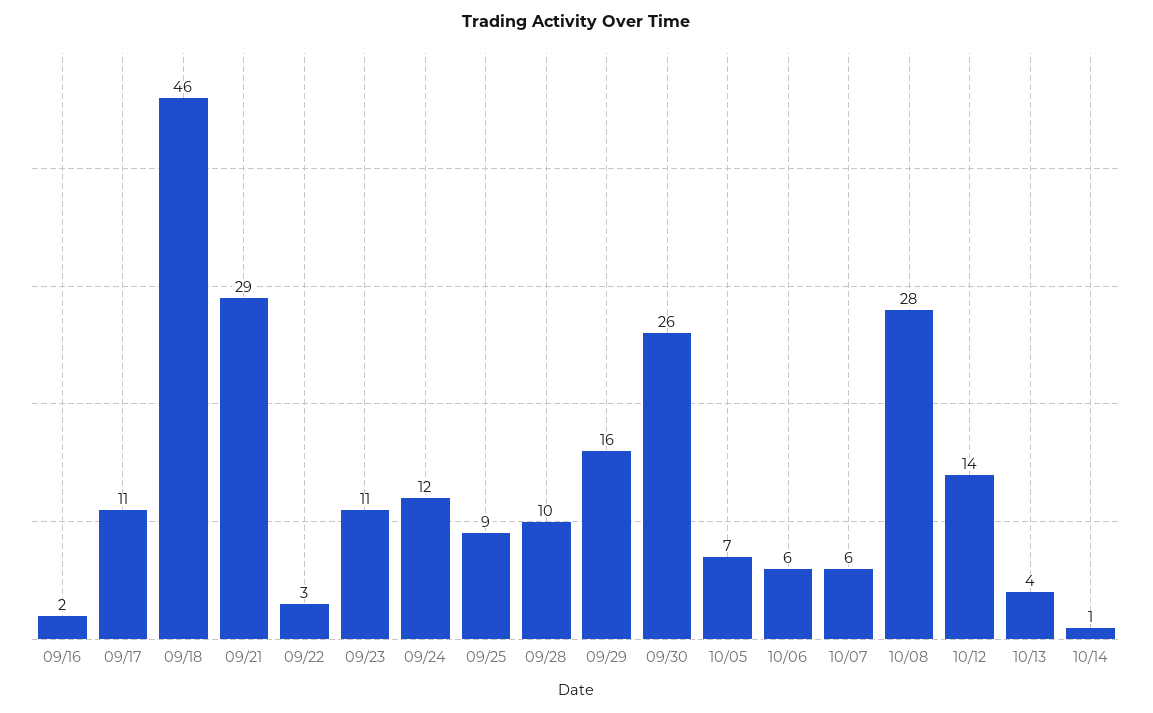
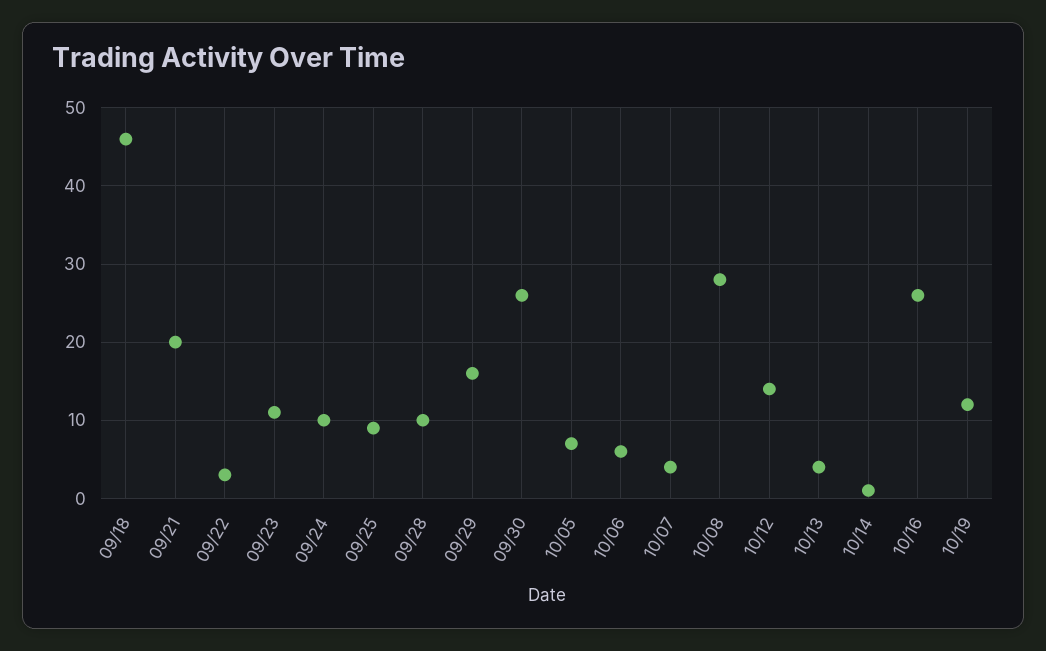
09/16: 2 -> none
09/17: 11 -> none
09/21: 29 -> 20
09/24: 12 -> 10
10/07: 6 -> 4
10/16: none -> 26
10/19: none -> 12

